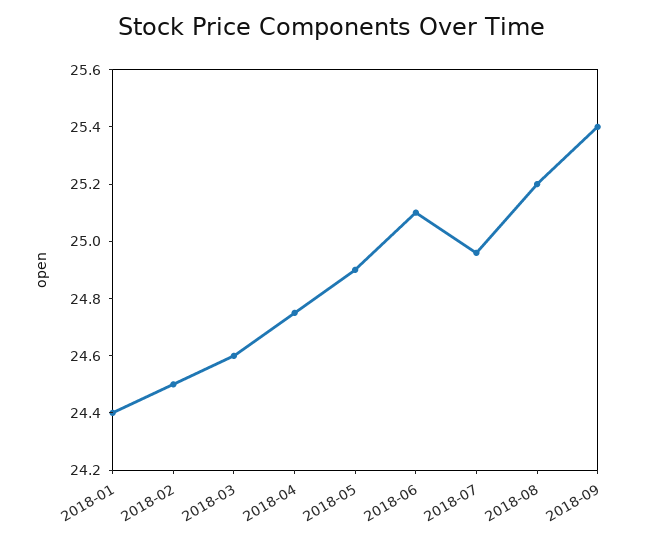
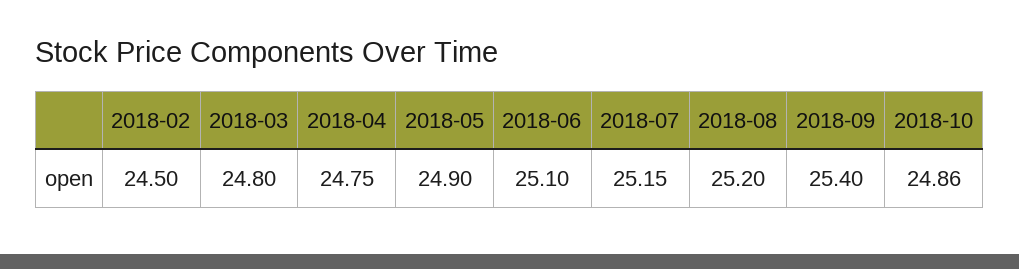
2018-01: 24.4 -> none
2018-03: 24.6 -> 24.8
2018-07: 24.95 -> 25.15
2018-10: none -> 24.86

